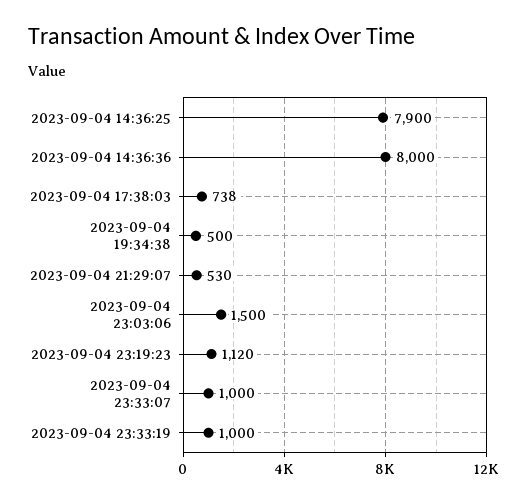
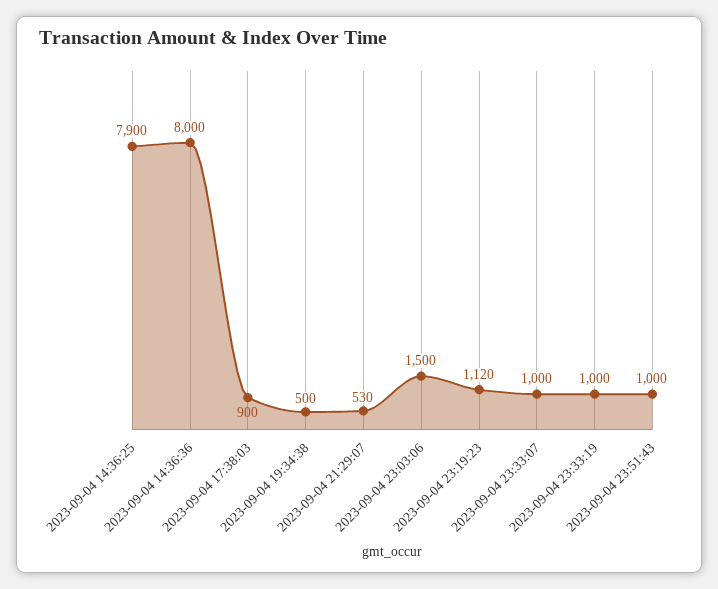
2023-09-04 17:38:03: 738 -> 900
2023-09-04 23:51:43: none -> 1000

